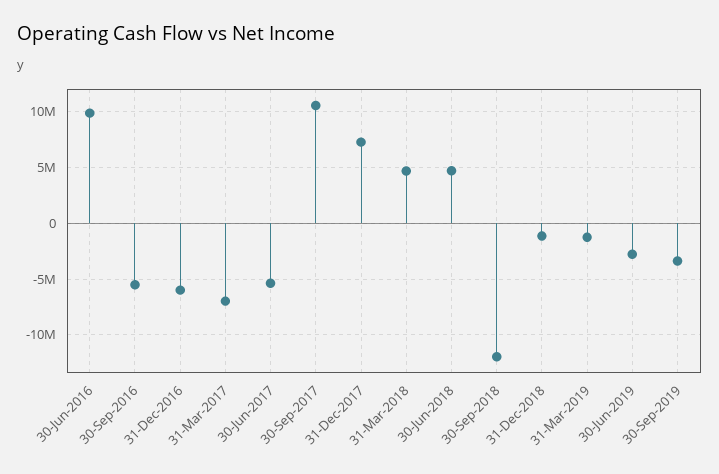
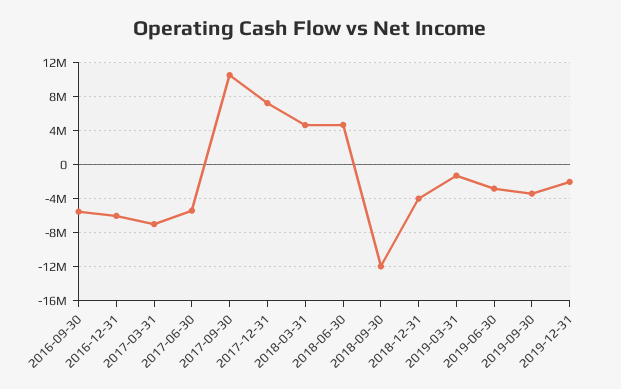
30-Jun-2016: 10000000 -> none
31-Dec-2018: -1000000 -> -4000000
2019-12-31: none -> -2000000

